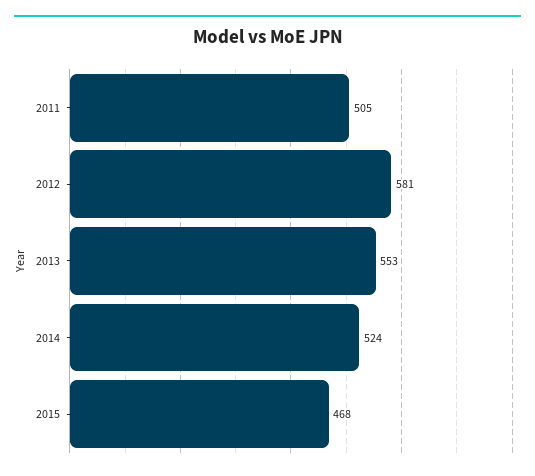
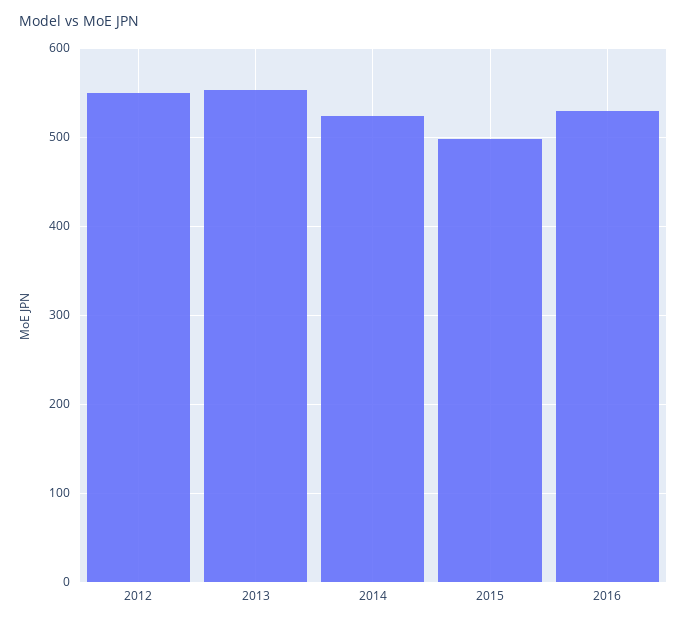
2011: 505 -> none
2012: 581 -> 550
2015: 468 -> 500
2016: none -> 530

